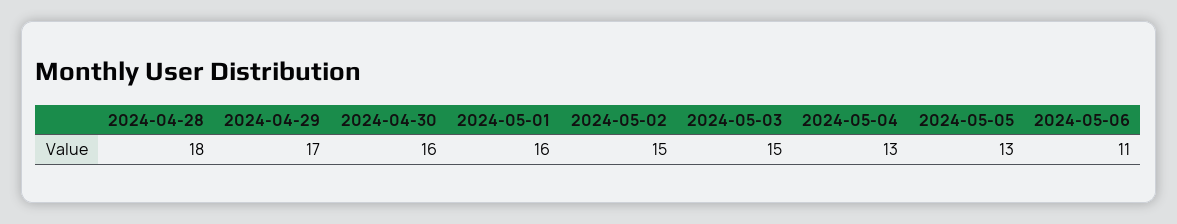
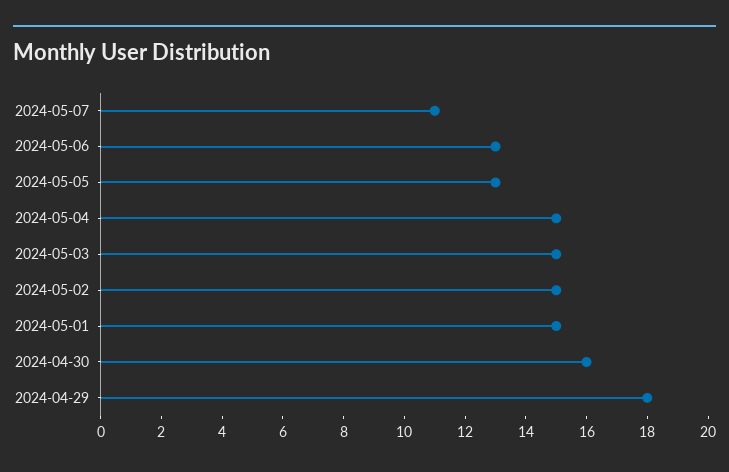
2024-04-28: 18 -> none
2024-04-29: 17 -> 18
2024-05-01: 16 -> 15
2024-05-04: 13 -> 15
2024-05-06: 11 -> 13
2024-05-07: none -> 11

